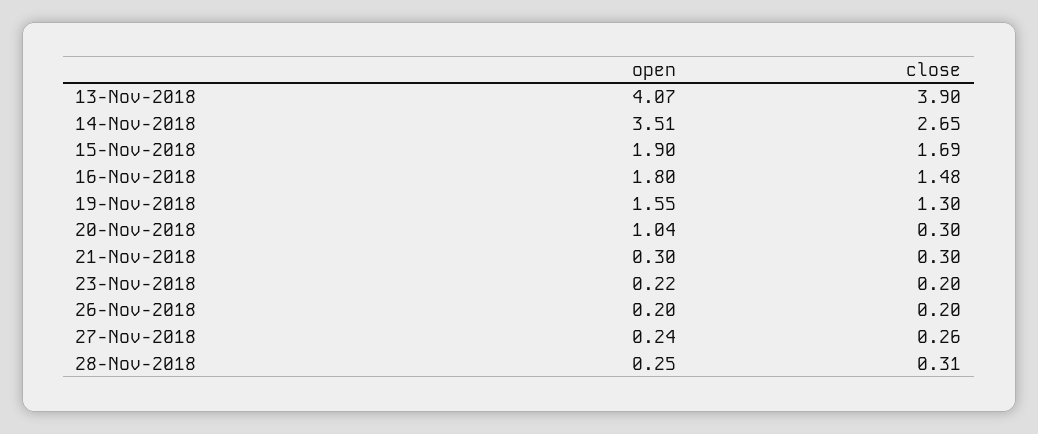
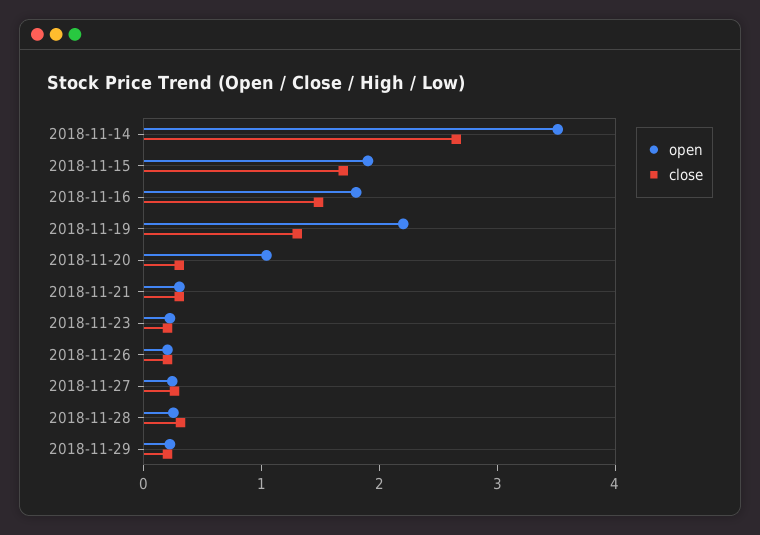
open, 13-Nov-2018: 4.07 -> none
close, 13-Nov-2018: 3.9 -> none
open, 19-Nov-2018: 1.55 -> 2.2
open, 2018-11-29: none -> 0.2
close, 2018-11-29: none -> 0.2

